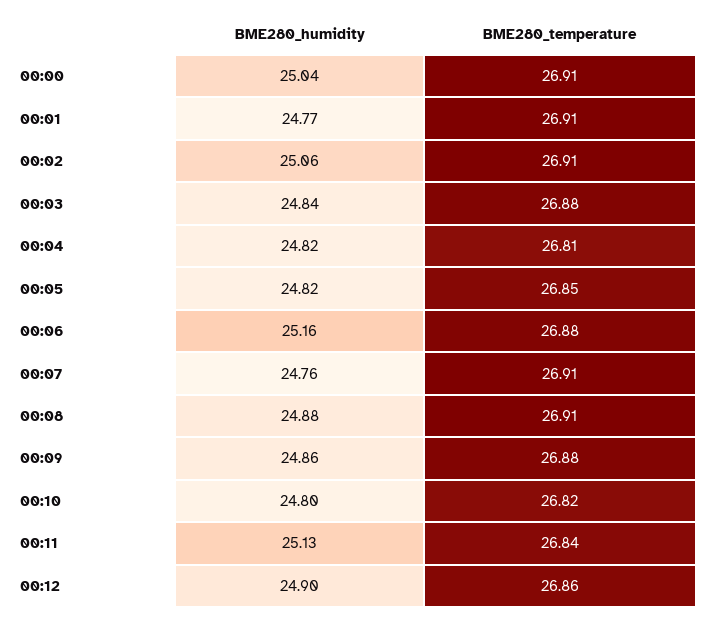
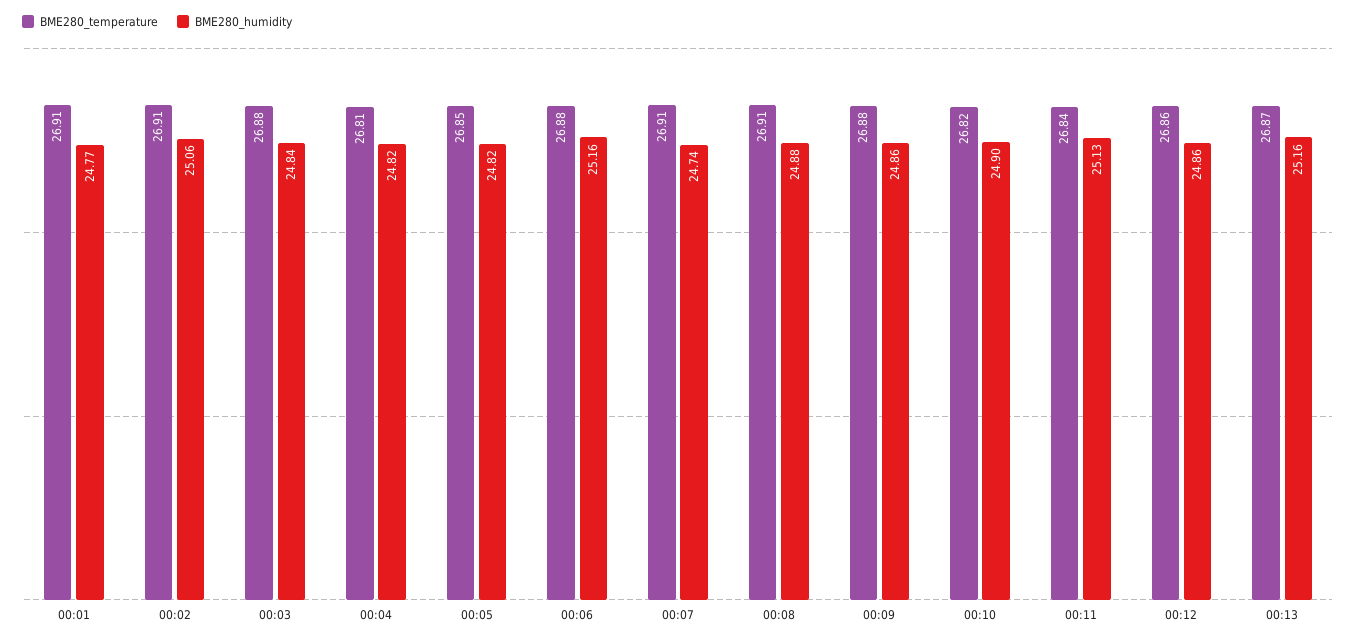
BME280_humidity, 00:00: 25.04 -> none
BME280_temperature, 00:00: 26.91 -> none
BME280_humidity, 00:07: 24.76 -> 24.74
BME280_humidity, 00:10: 24.8 -> 24.9
BME280_humidity, 00:12: 24.9 -> 24.86
BME280_temperature, 00:13: none -> 26.87
BME280_humidity, 00:13: none -> 25.16

